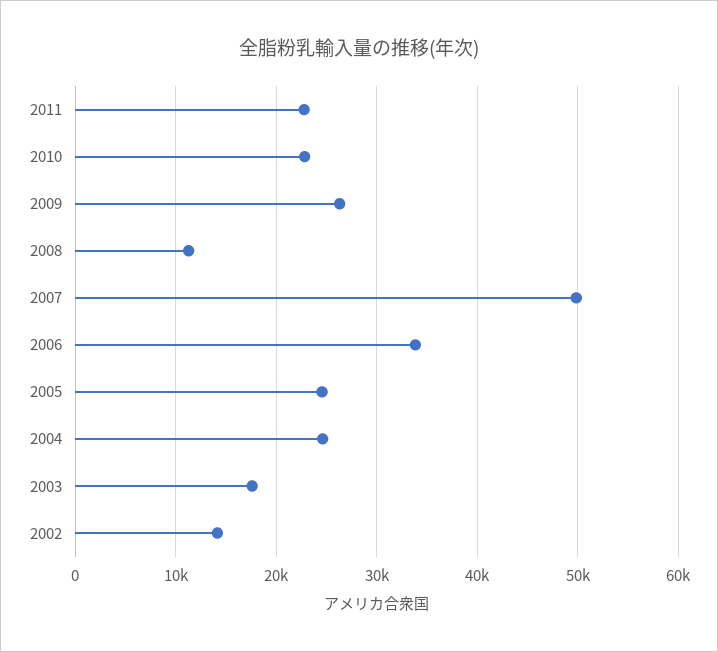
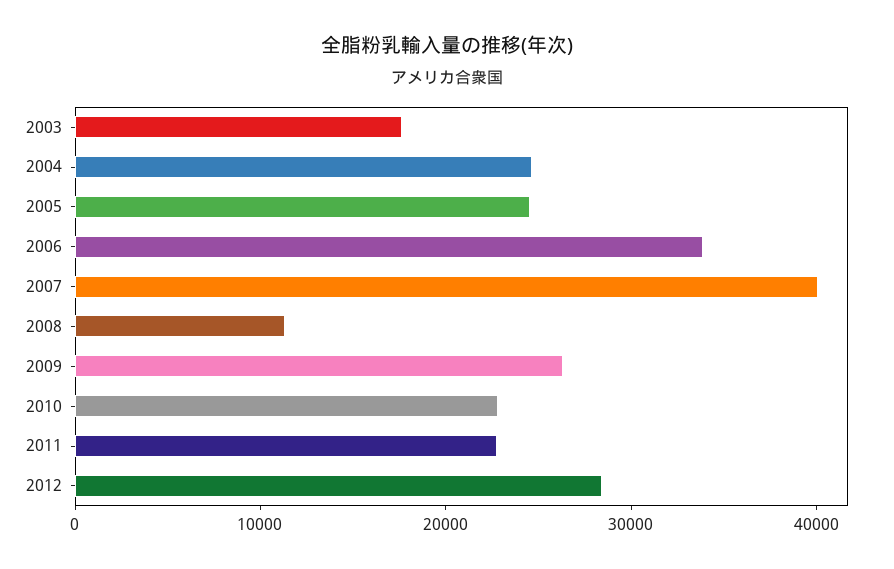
2007: 50000 -> 40000
2002: 14000 -> none
2012: none -> 28000

